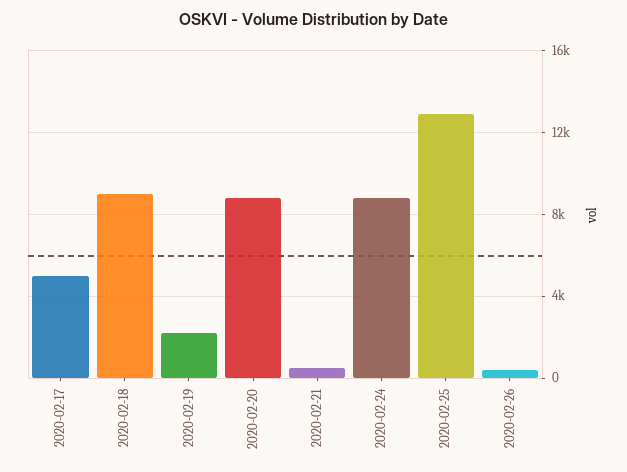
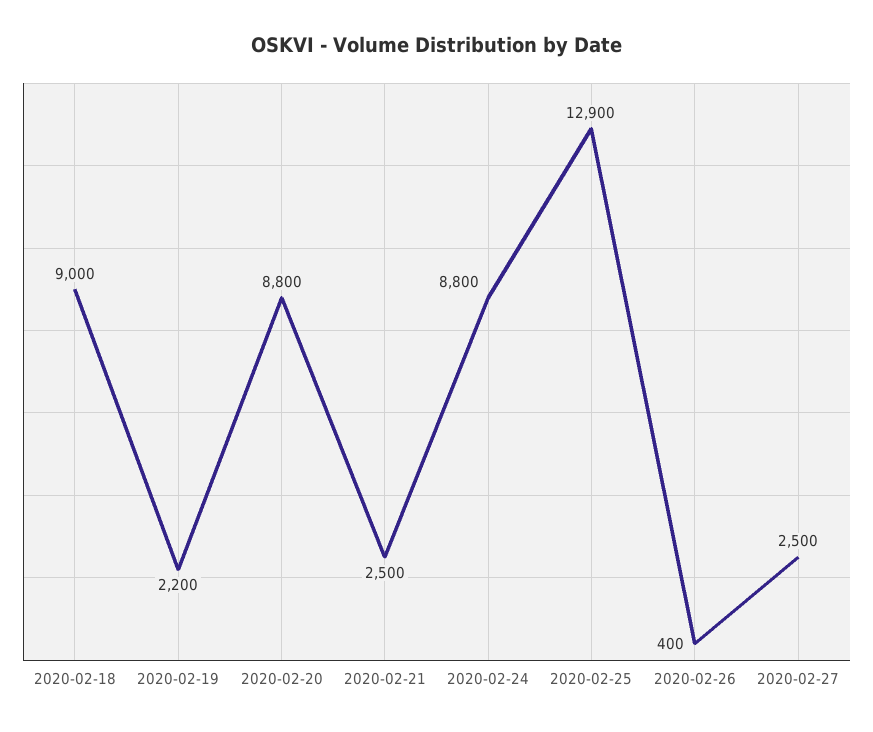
2020-02-17: 5000 -> none
2020-02-21: 500 -> 2500
2020-02-27: none -> 2500

